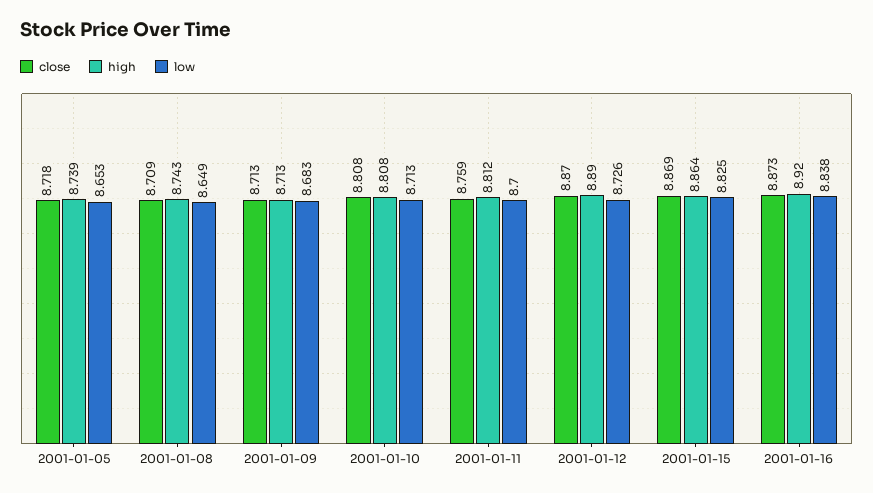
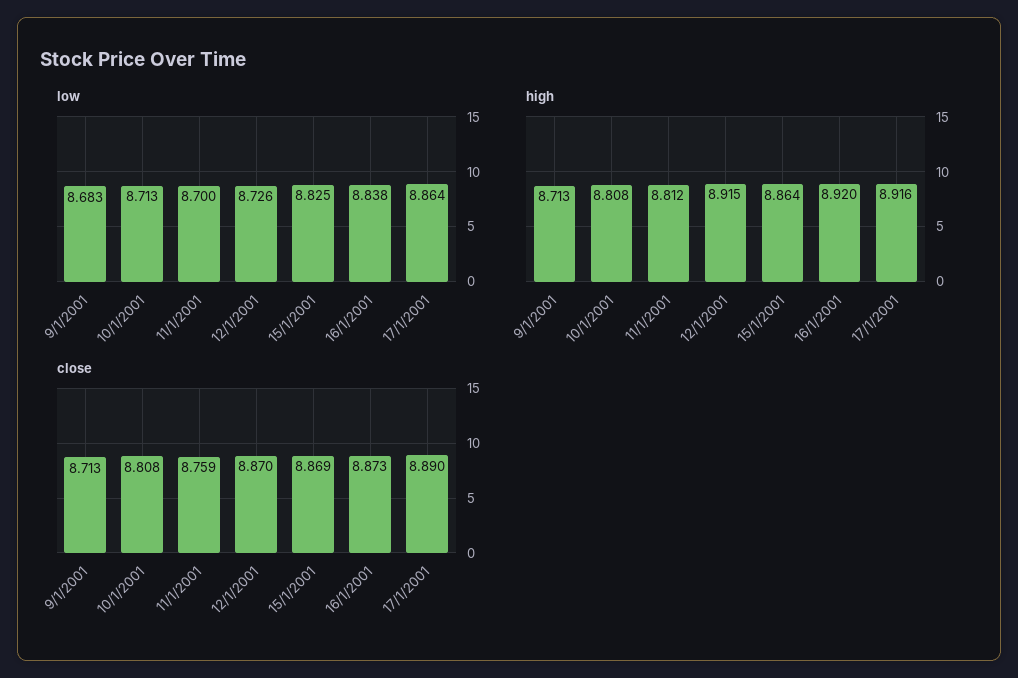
close, 2001-01-05: 8.718 -> none
high, 2001-01-05: 8.739 -> none
low, 2001-01-05: 8.653 -> none
close, 2001-01-08: 8.709 -> none
high, 2001-01-08: 8.743 -> none
low, 2001-01-08: 8.649 -> none
high, 2001-01-12: 8.89 -> 8.915
low, 17/1/2001: none -> 8.864
high, 17/1/2001: none -> 8.916
close, 17/1/2001: none -> 8.89

